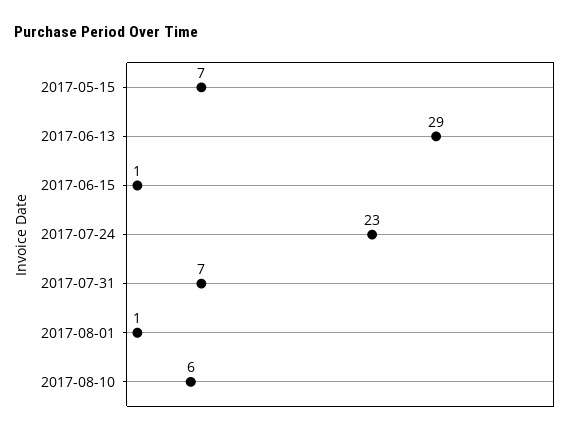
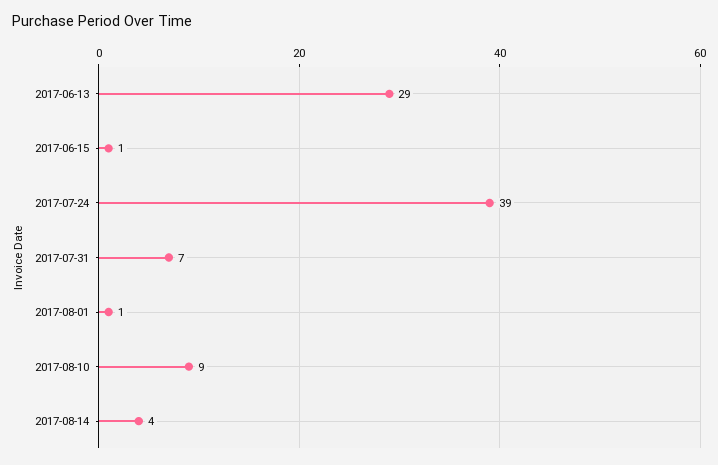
2017-05-15: 7 -> none
2017-07-24: 23 -> 39
2017-08-10: 6 -> 9
2017-08-14: none -> 4

